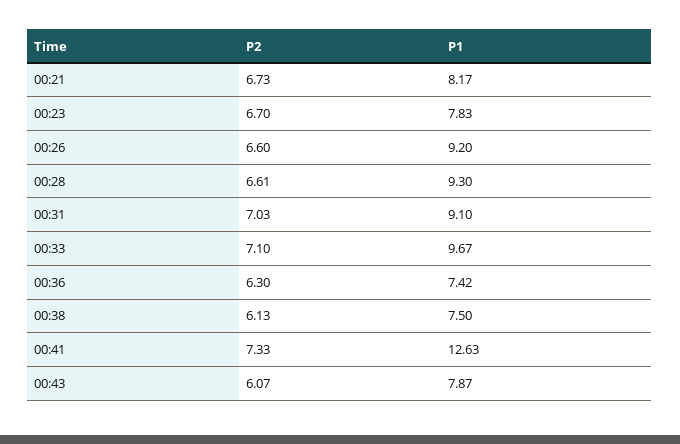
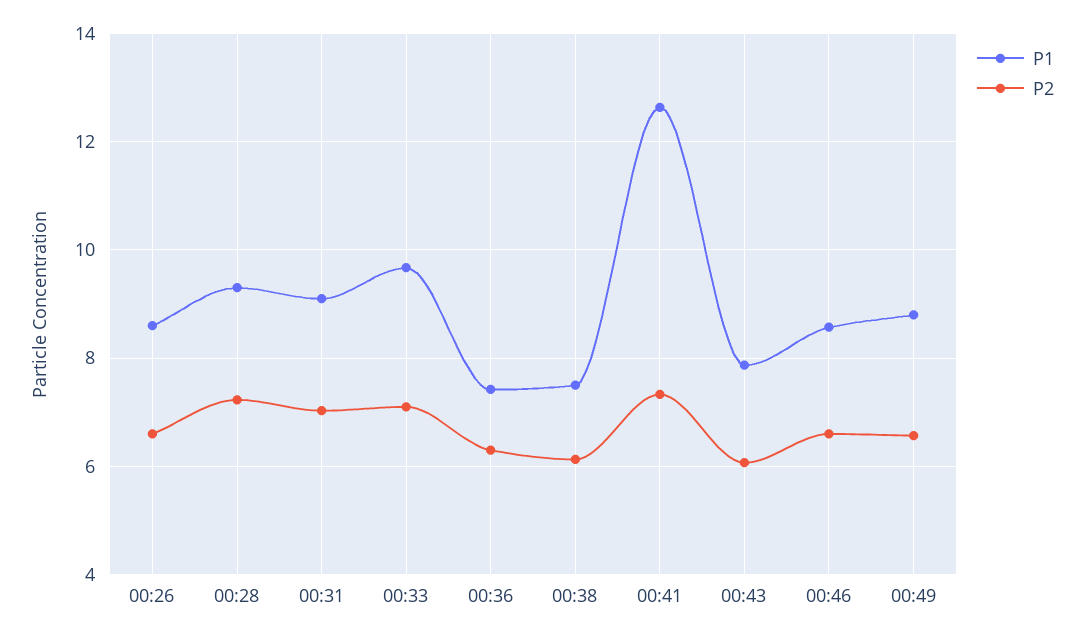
P2, 00:21: 6.73 -> none
P1, 00:21: 8.17 -> none
P2, 00:23: 6.7 -> none
P1, 00:23: 7.83 -> none
P1, 00:26: 9.2 -> 8.6
P2, 00:28: 6.61 -> 7.2
P1, 00:46: none -> 8.6
P2, 00:46: none -> 6.6
P1, 00:49: none -> 8.8
P2, 00:49: none -> 6.6

